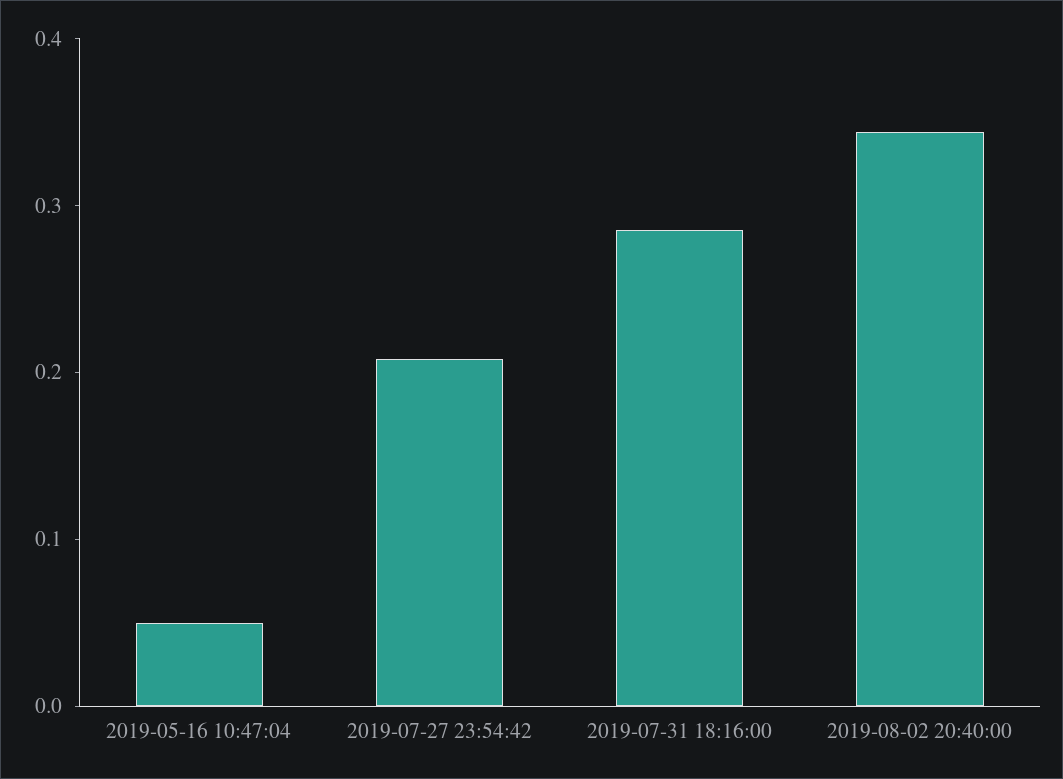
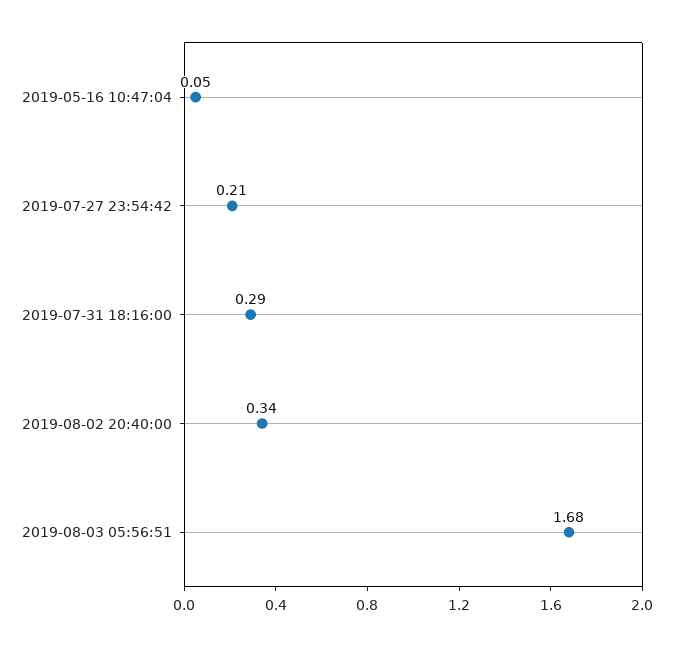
2019-08-03 05:56:51: none -> 1.68

